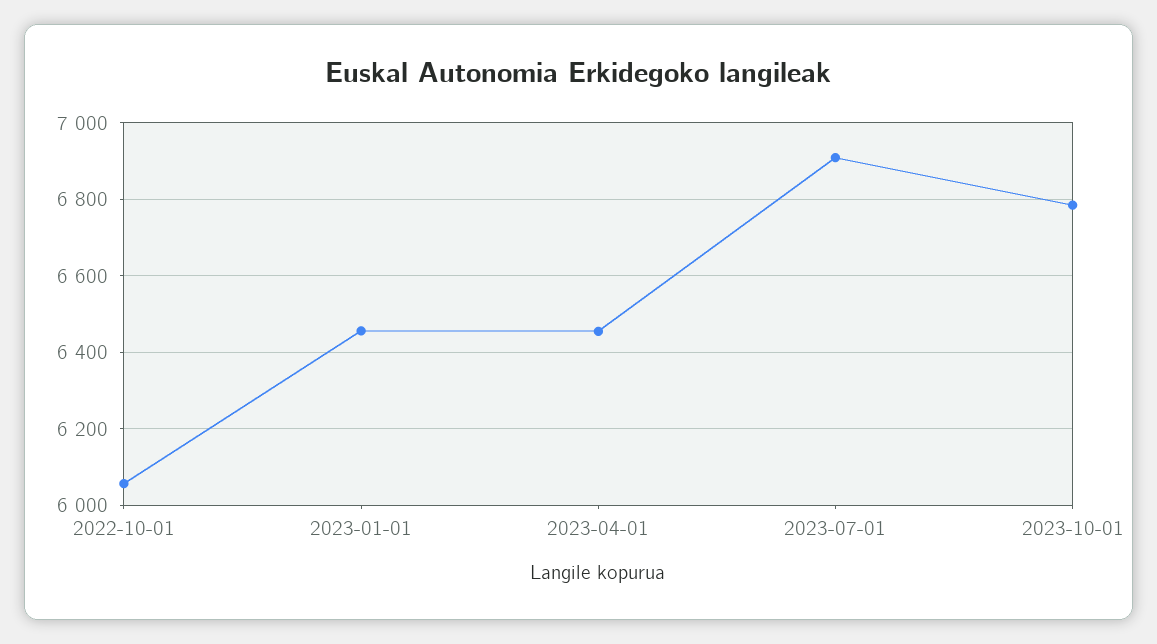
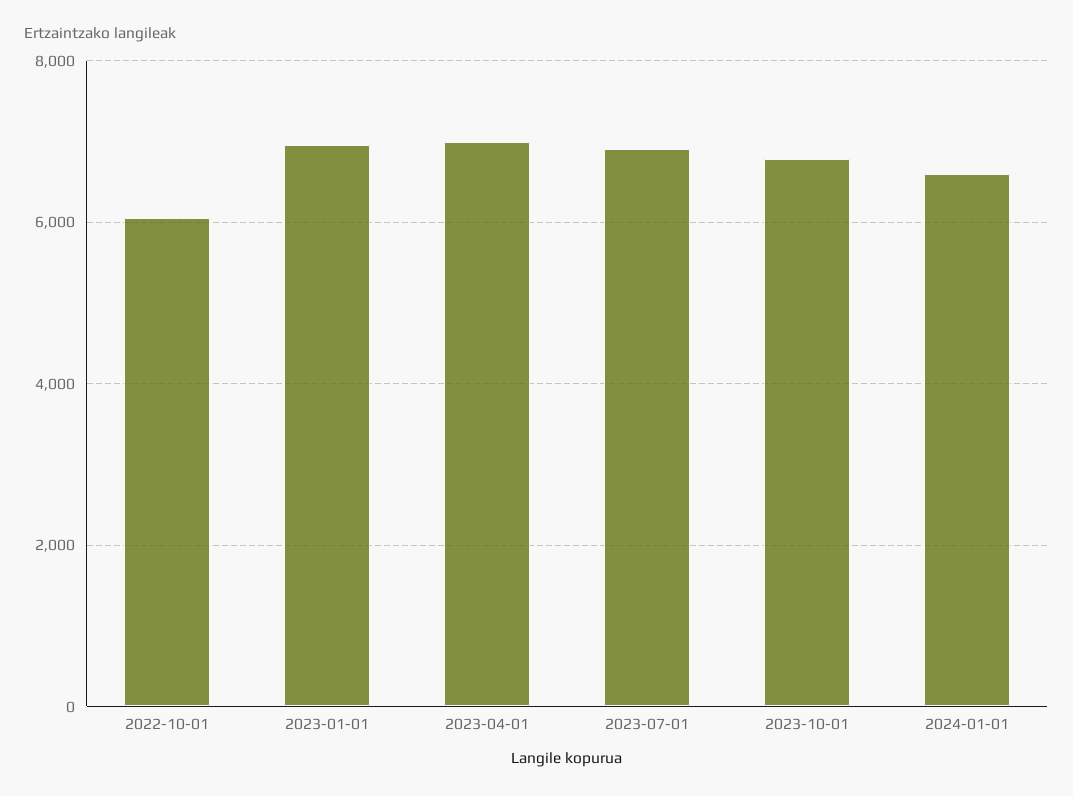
2023-01-01: 6460 -> 7000
2023-04-01: 6460 -> 7000
2024-01-01: none -> 6600

